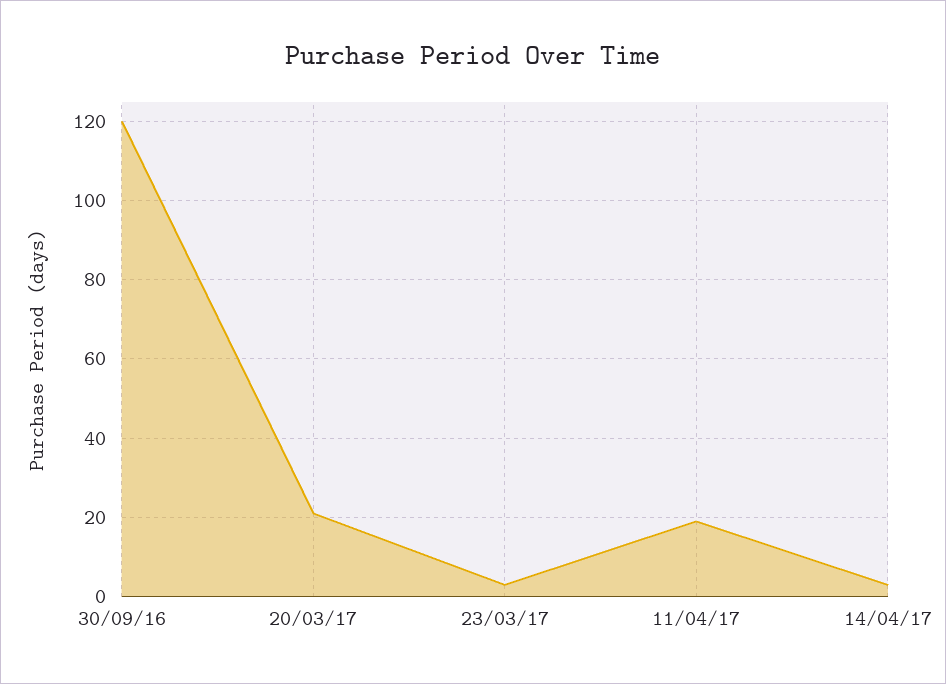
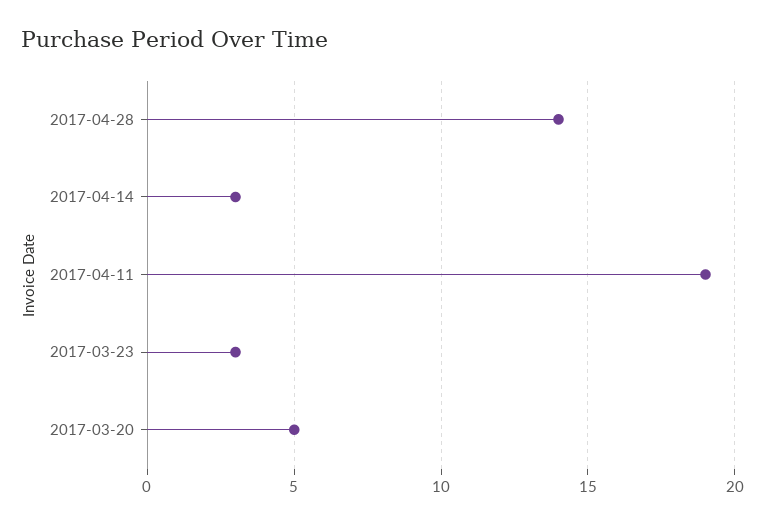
30/09/16: 120 -> none
20/03/17: 20 -> 5
2017-04-28: none -> 14

